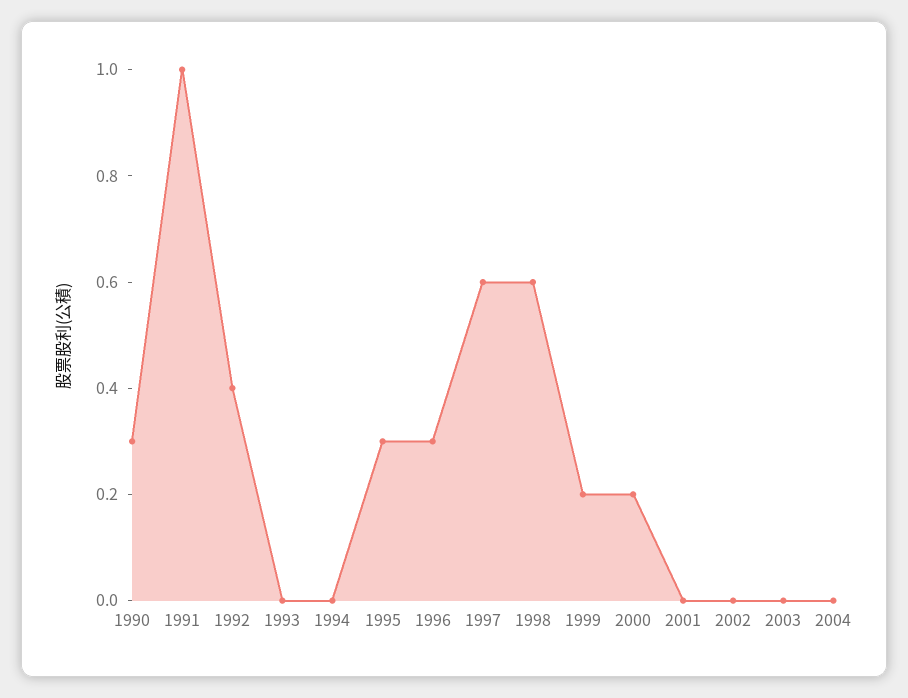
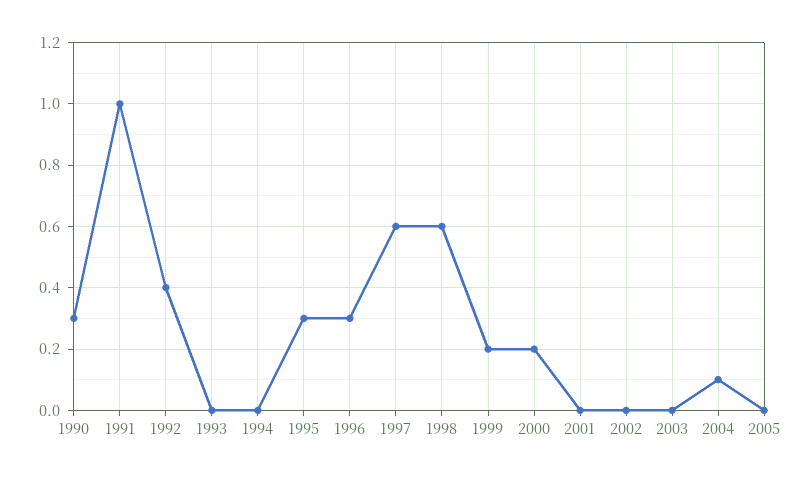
2004: 0 -> 0.1
2005: none -> 0

